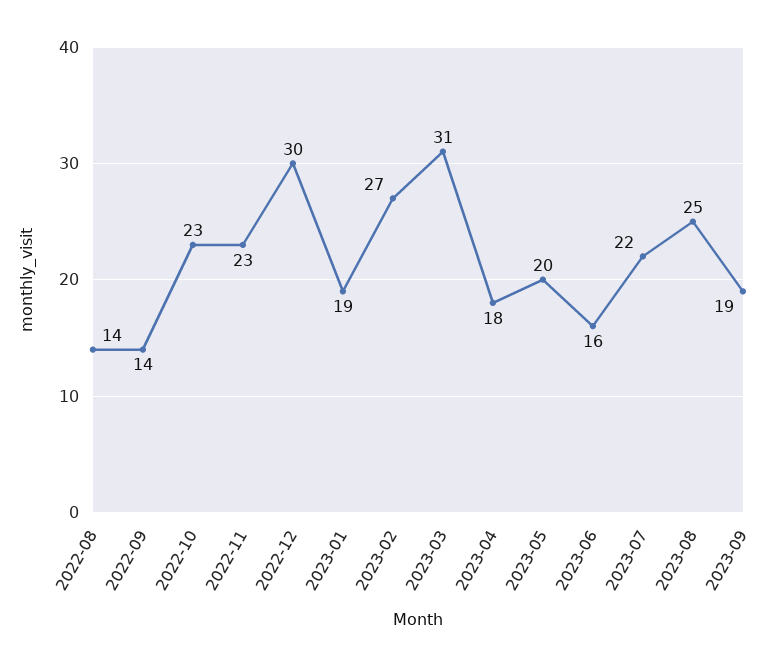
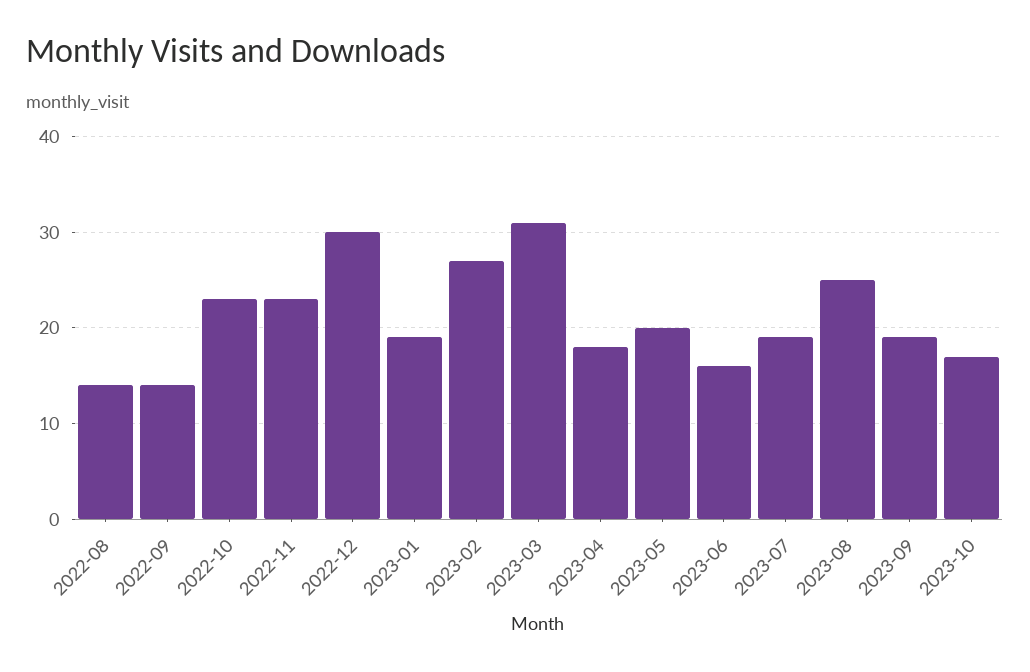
2023-07: 22 -> 19
2023-10: none -> 17

